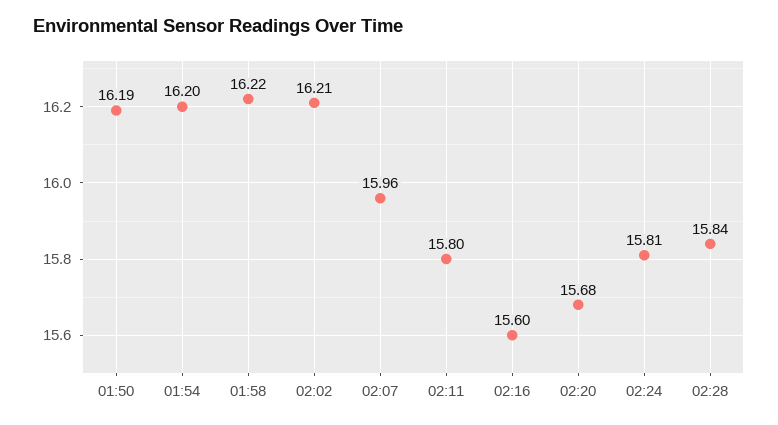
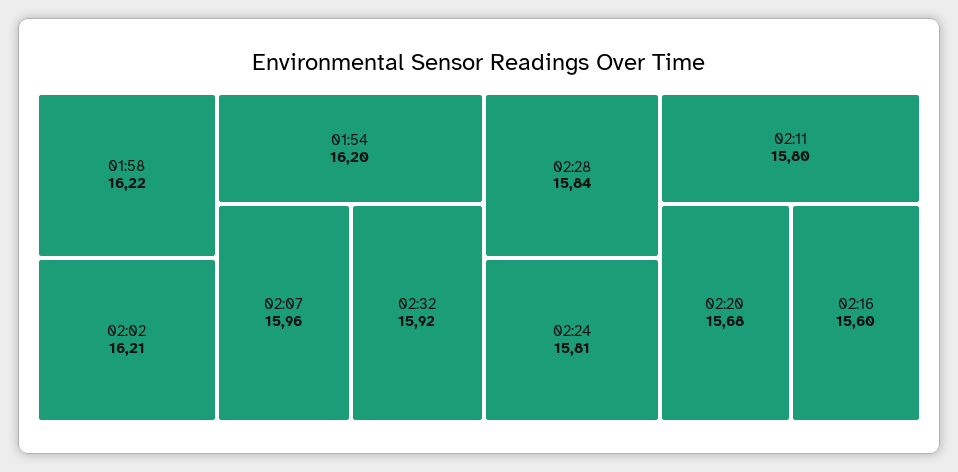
01:50: 16.19 -> none
02:32: none -> 15.92

